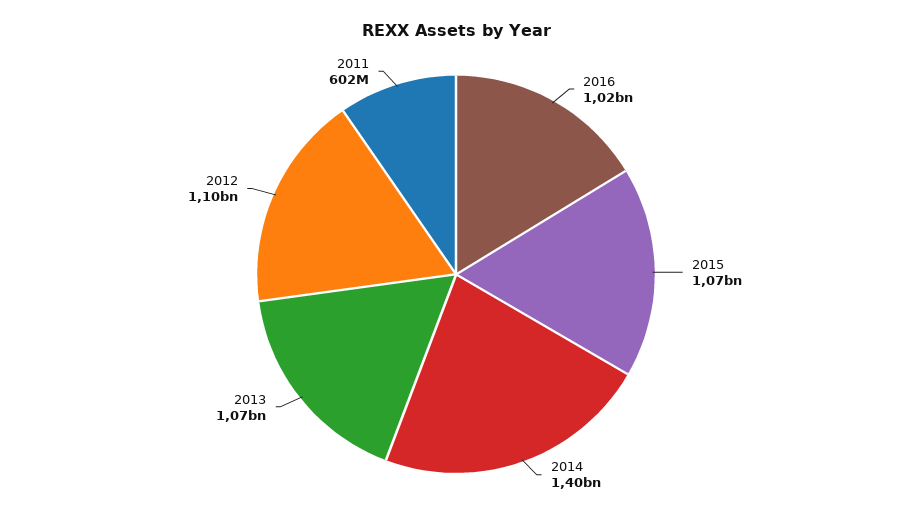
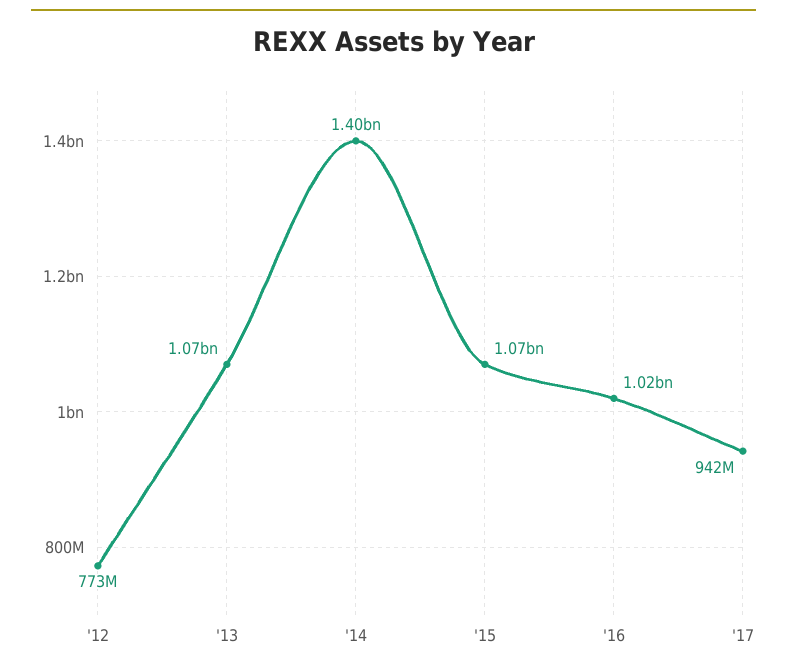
2012: 1100000000 -> 773000000
2011: 602000000 -> none
'17: none -> 942000000

